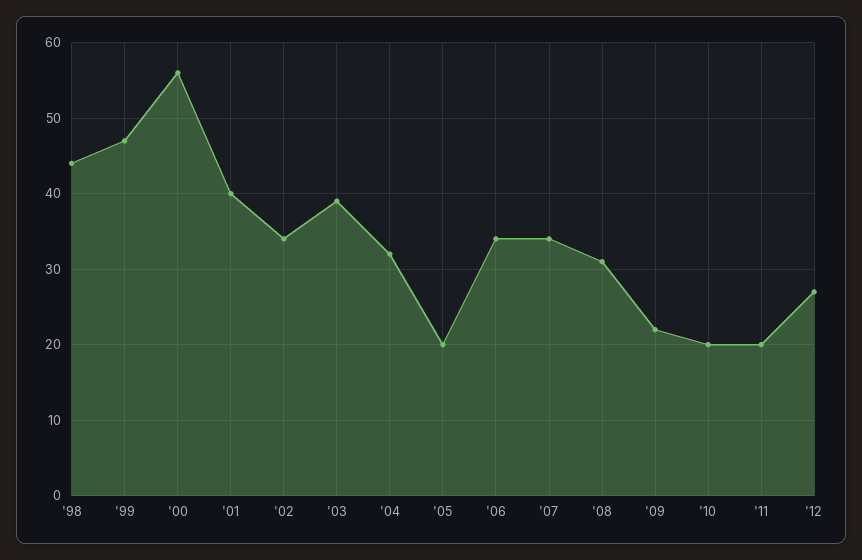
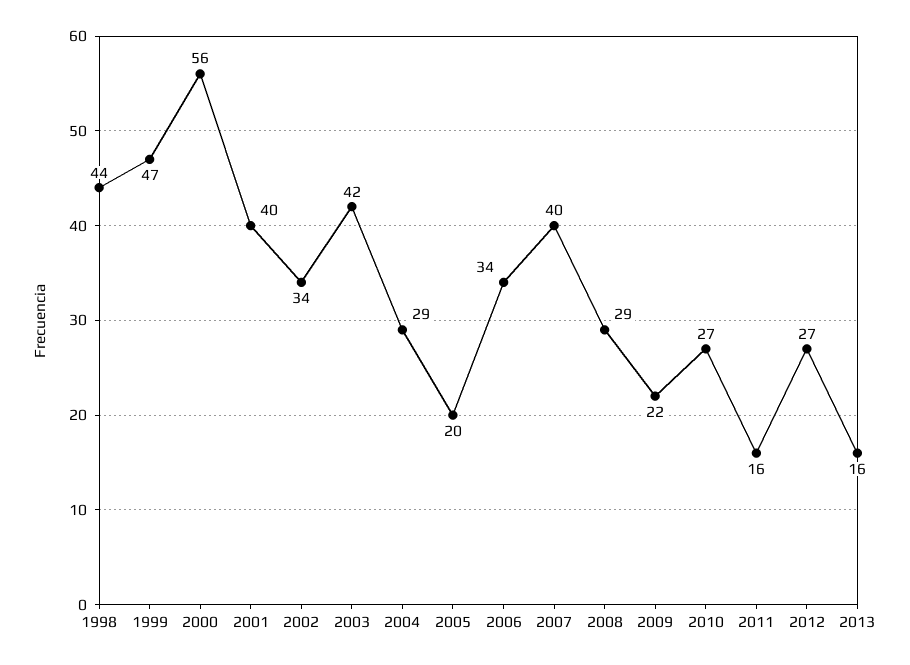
'03: 39 -> 42
'04: 32 -> 29
'07: 34 -> 40
'08: 31 -> 29
'10: 20 -> 27
'11: 20 -> 16
2013: none -> 16

